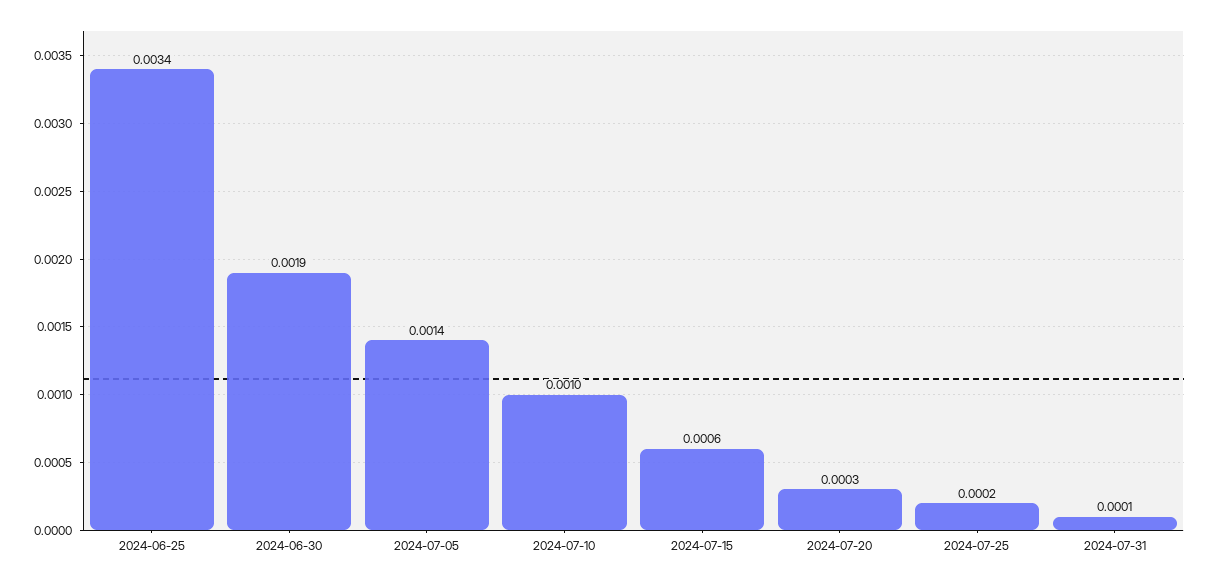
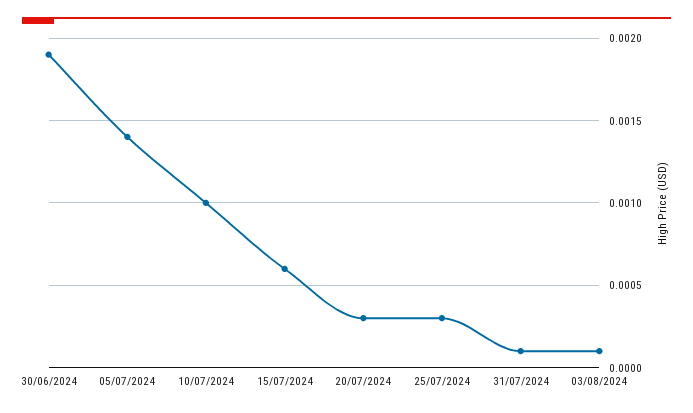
2024-06-25: 0.0034 -> none
2024-07-25: 0.0002 -> 0.0003
03/08/2024: none -> 0.0001

